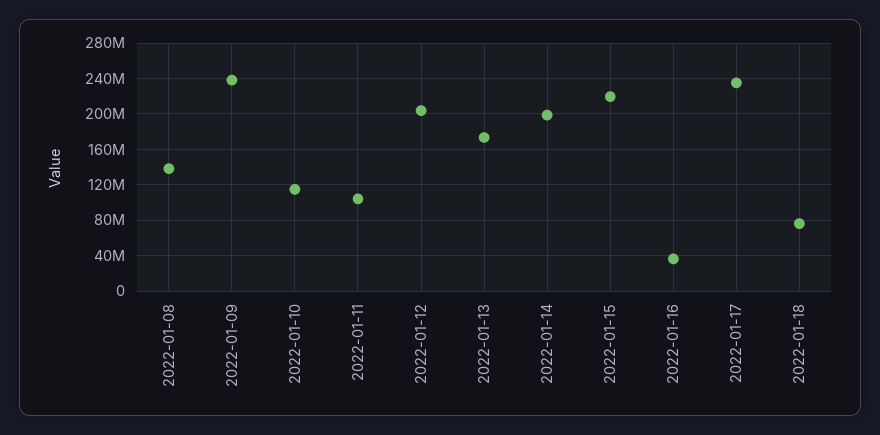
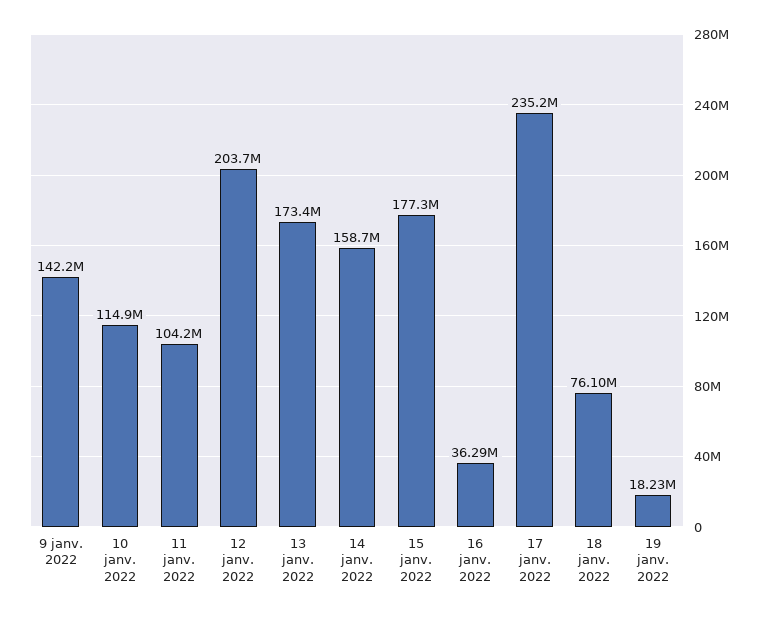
2022-01-08: 140000000 -> none
2022-01-09: 240000000 -> 142200000
2022-01-14: 200000000 -> 158700000
2022-01-15: 220000000 -> 177300000
19 janv. 2022: none -> 18230000

